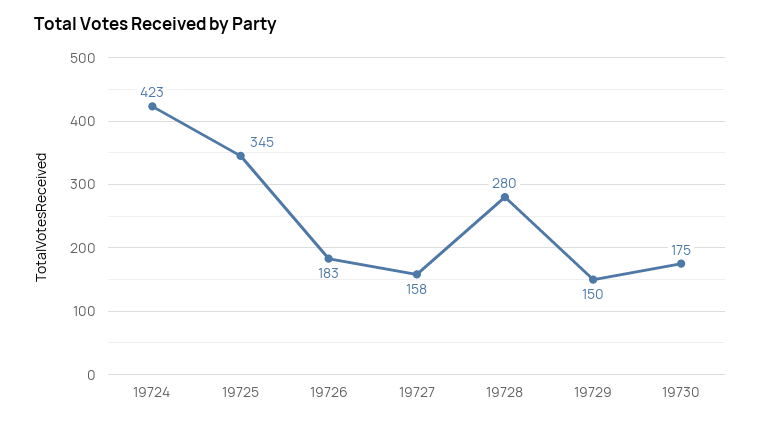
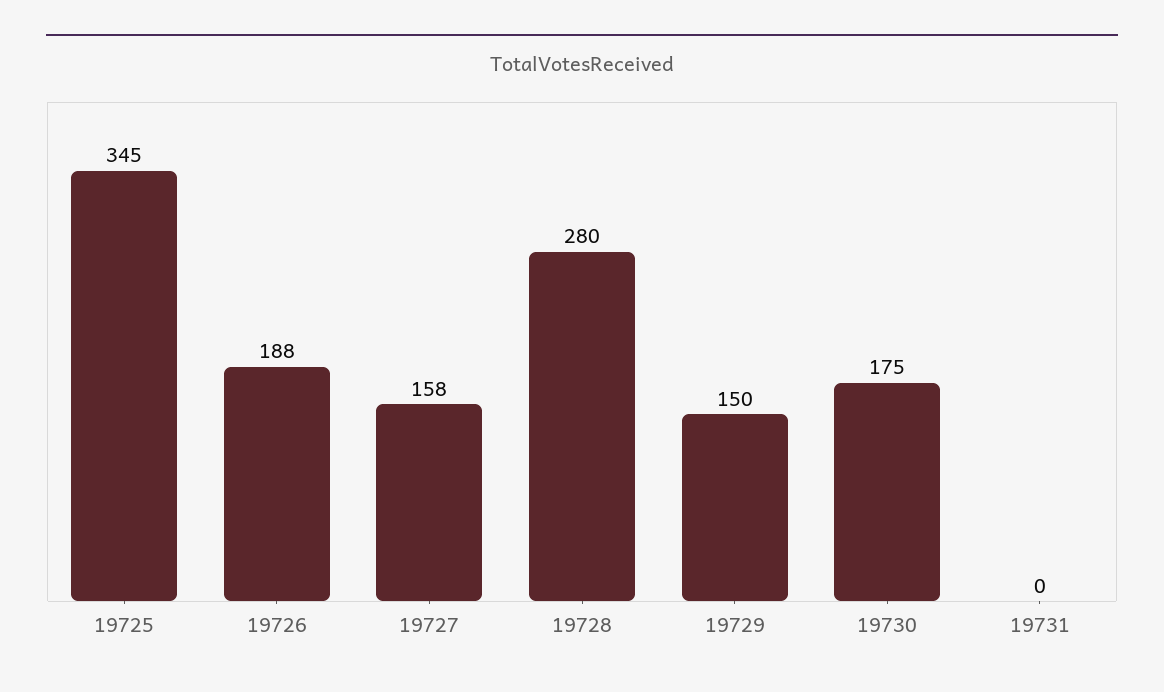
19724: 423 -> none
19726: 183 -> 188
19731: none -> 0

